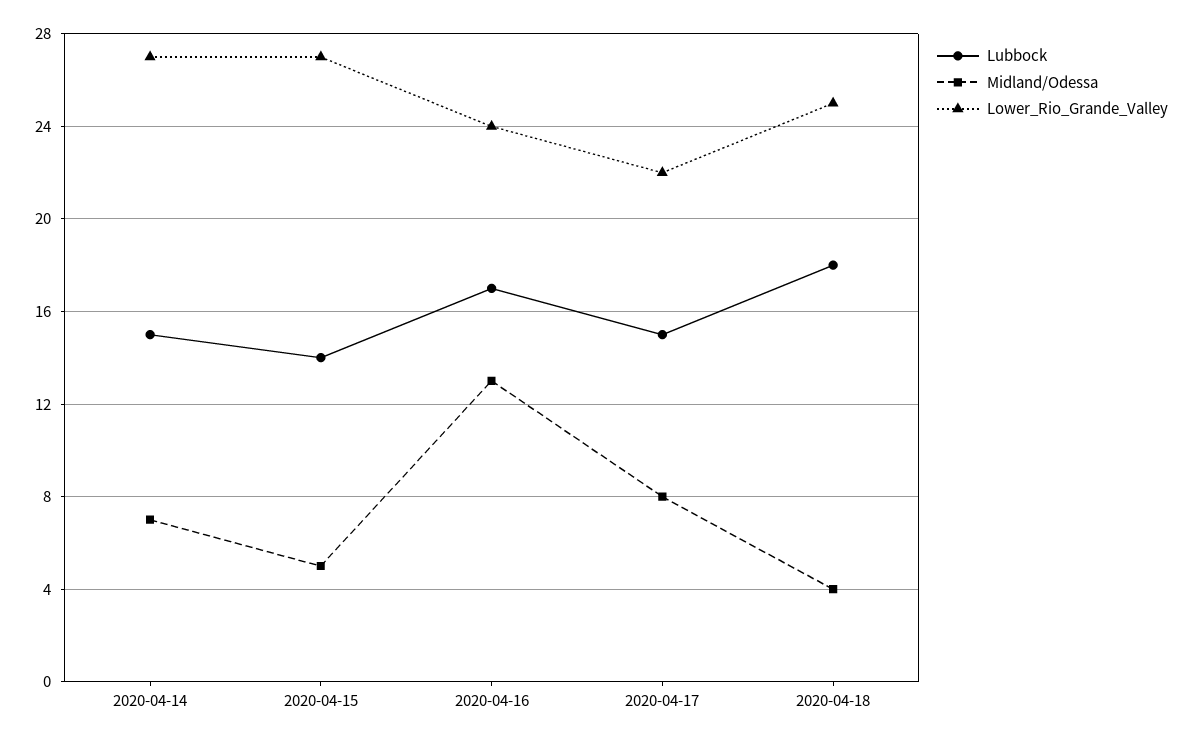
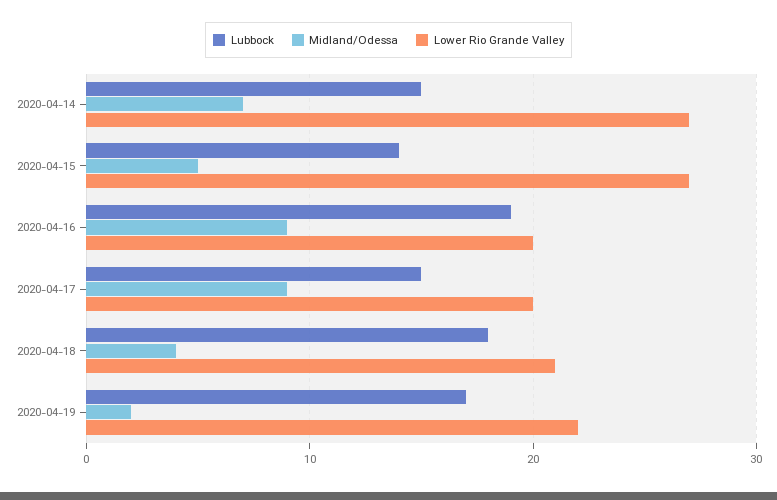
Lubbock, 2020-04-16: 17 -> 19
Midland/Odessa, 2020-04-16: 13 -> 9
Lower_Rio_Grande_Valley, 2020-04-16: 24 -> 20
Midland/Odessa, 2020-04-17: 8 -> 9
Lower_Rio_Grande_Valley, 2020-04-17: 22 -> 20
Lower_Rio_Grande_Valley, 2020-04-18: 25 -> 21
Lubbock, 2020-04-19: none -> 17
Midland/Odessa, 2020-04-19: none -> 2
Lower_Rio_Grande_Valley, 2020-04-19: none -> 22

